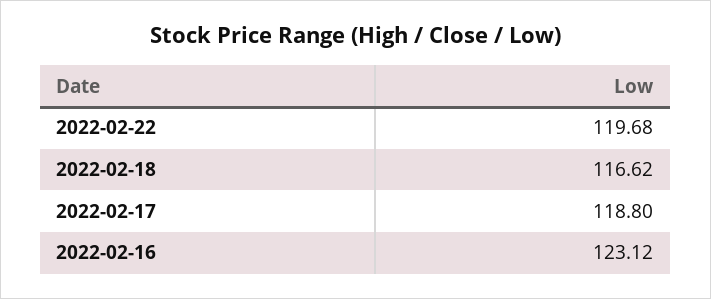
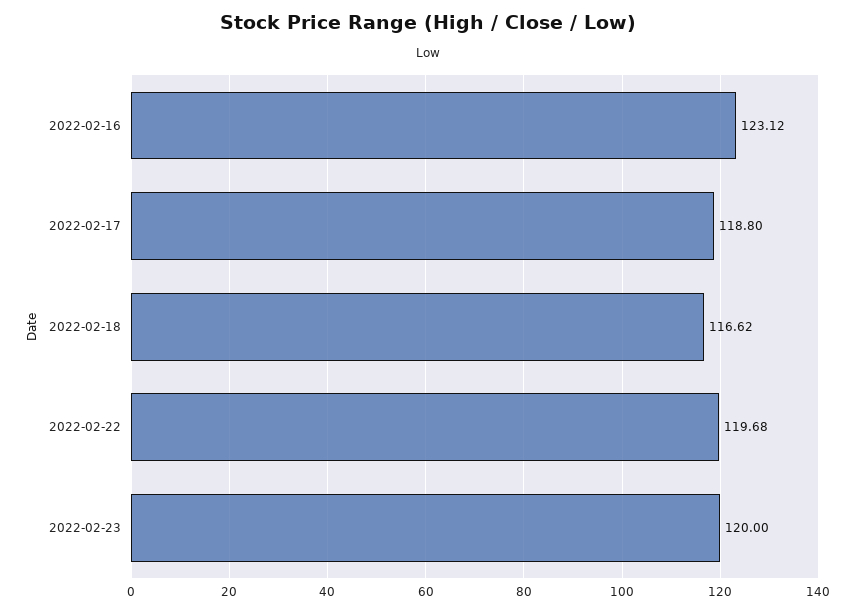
2022-02-23: none -> 120

